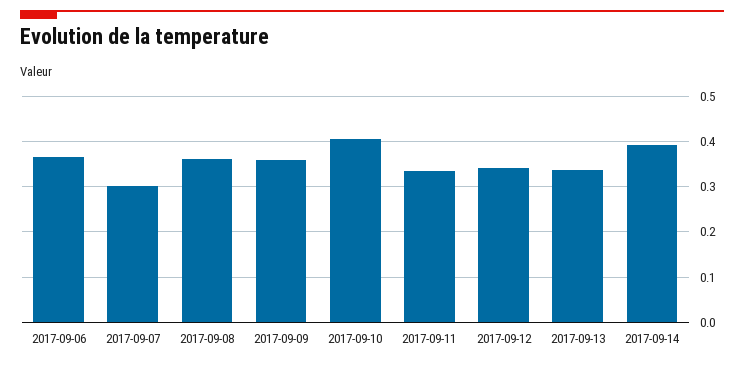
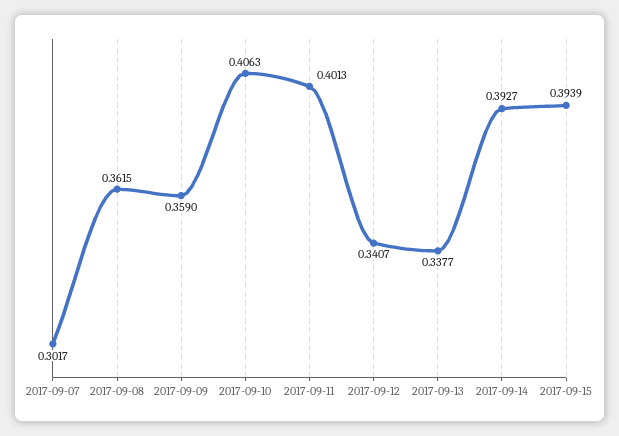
2017-09-06: 0.36 -> none
2017-09-11: 0.34 -> 0.4013
2017-09-15: none -> 0.3939

